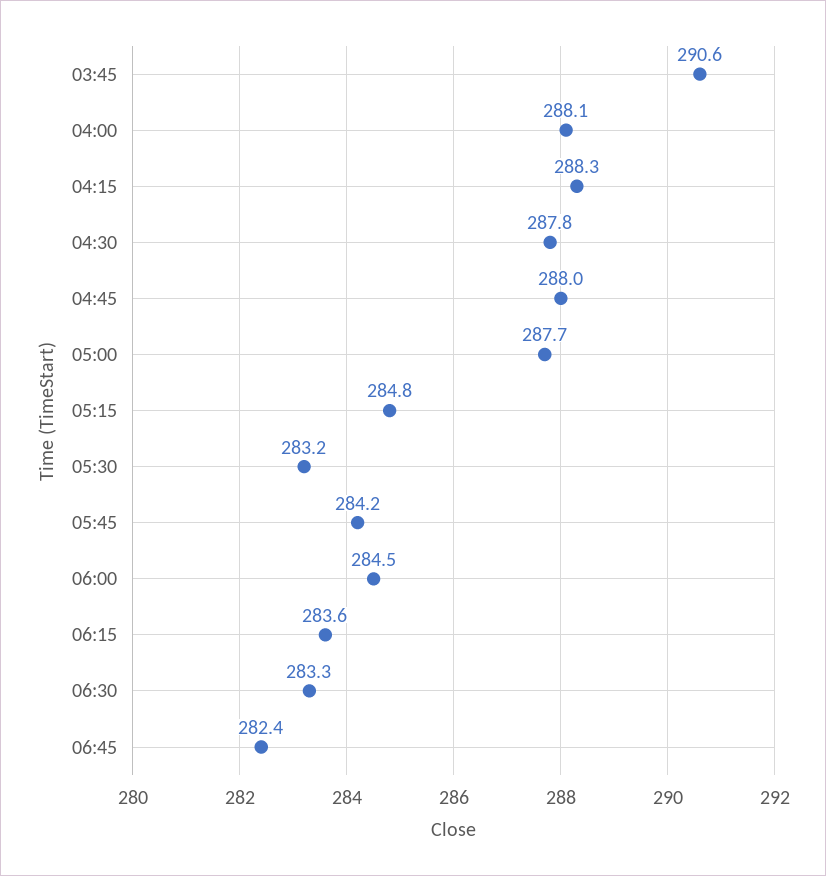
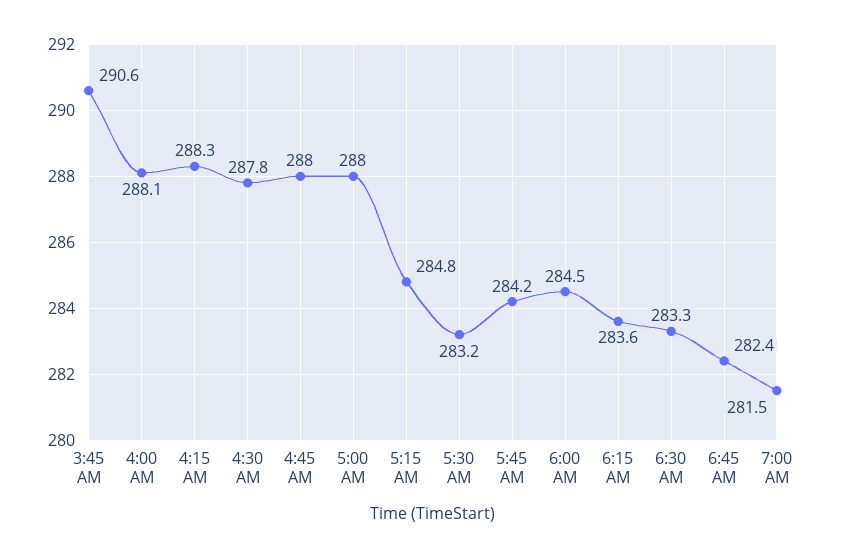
05:00: 287.7 -> 288
7:00 AM: none -> 281.5

